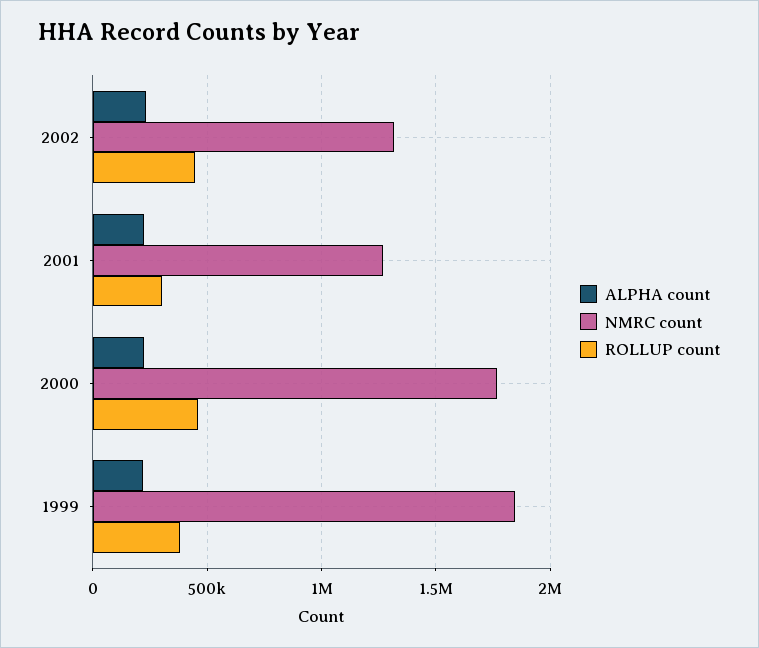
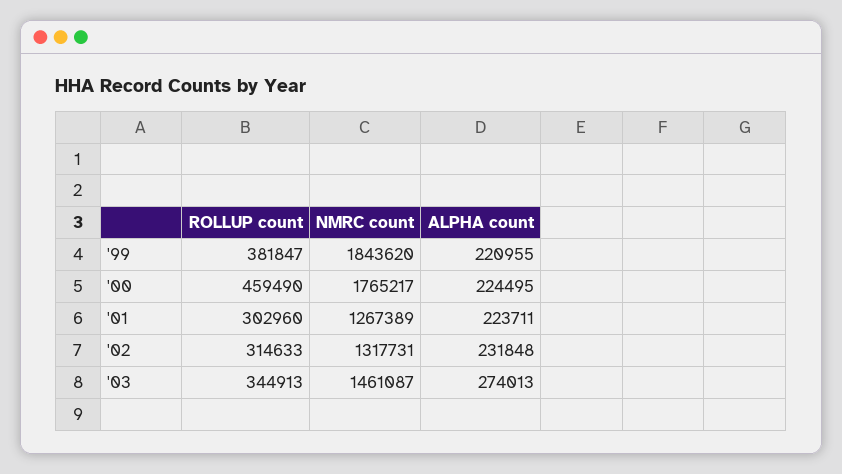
ROLLUP count, 2002: 450000 -> 314633
ROLLUP count, '03: none -> 344913
NMRC count, '03: none -> 1461087
ALPHA count, '03: none -> 274013

